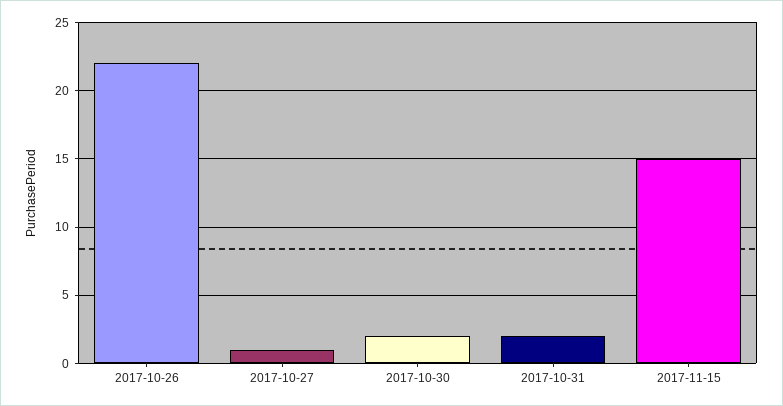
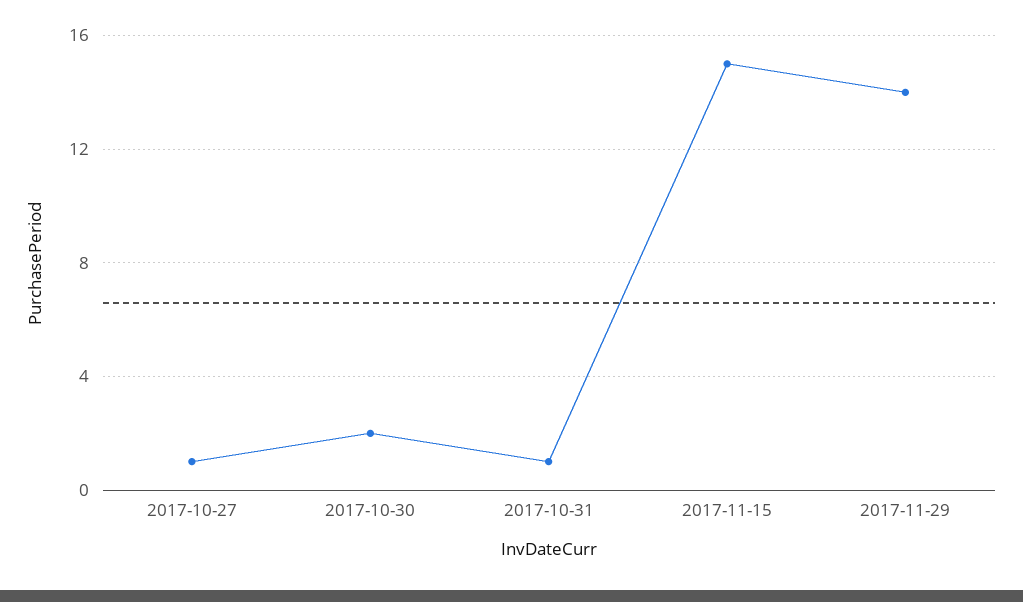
2017-10-26: 22 -> none
2017-10-31: 2 -> 1
2017-11-29: none -> 14

